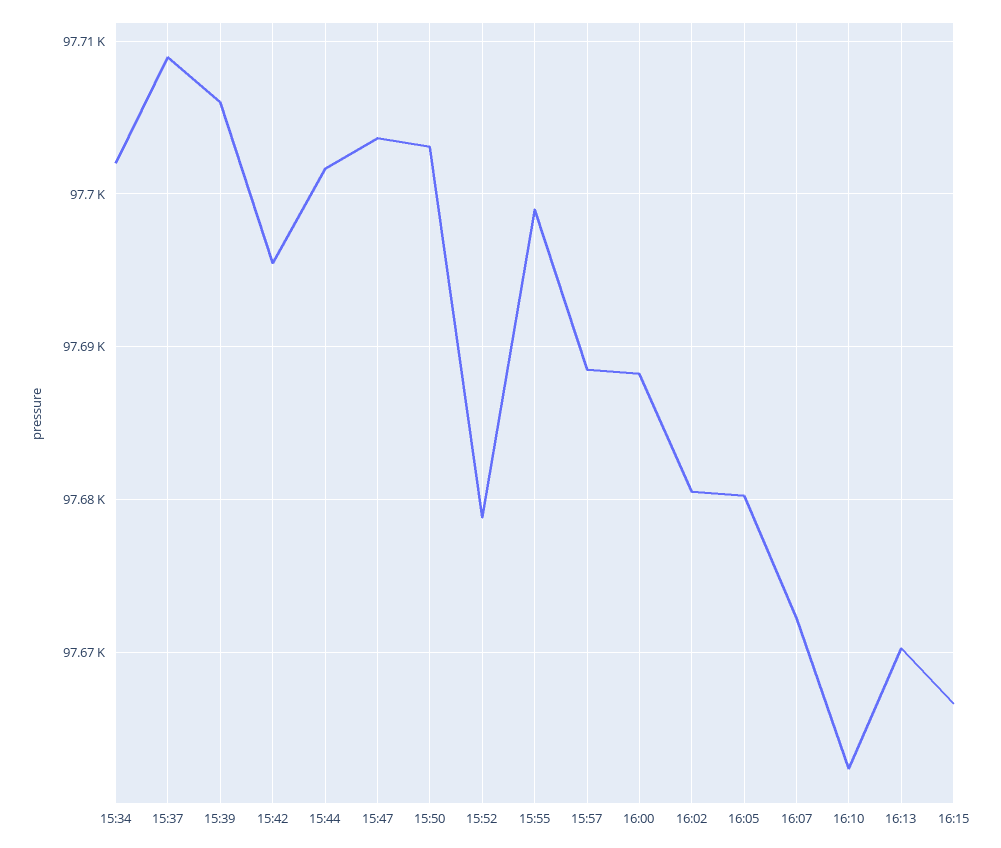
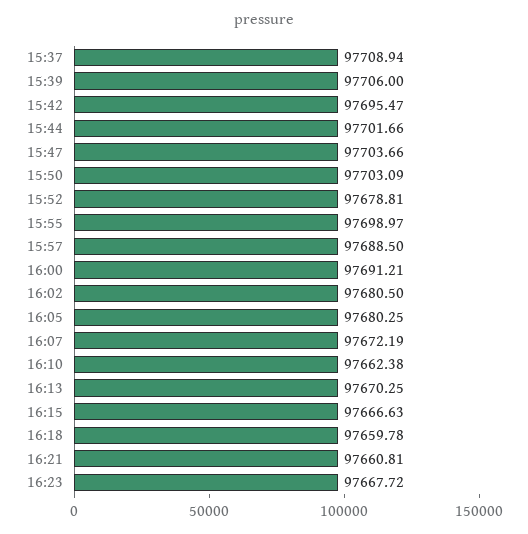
15:34: 97702 -> none
16:00: 97688 -> 97691.21
16:18: none -> 97659.78
16:21: none -> 97660.81
16:23: none -> 97667.72

